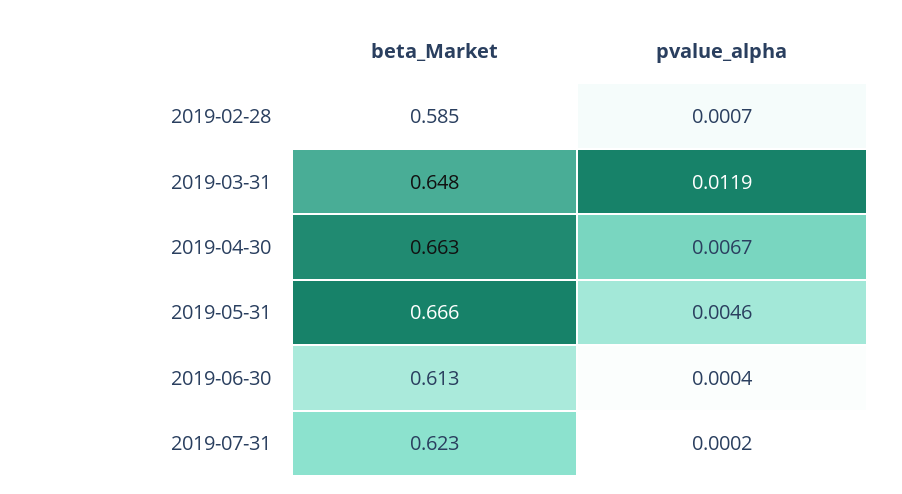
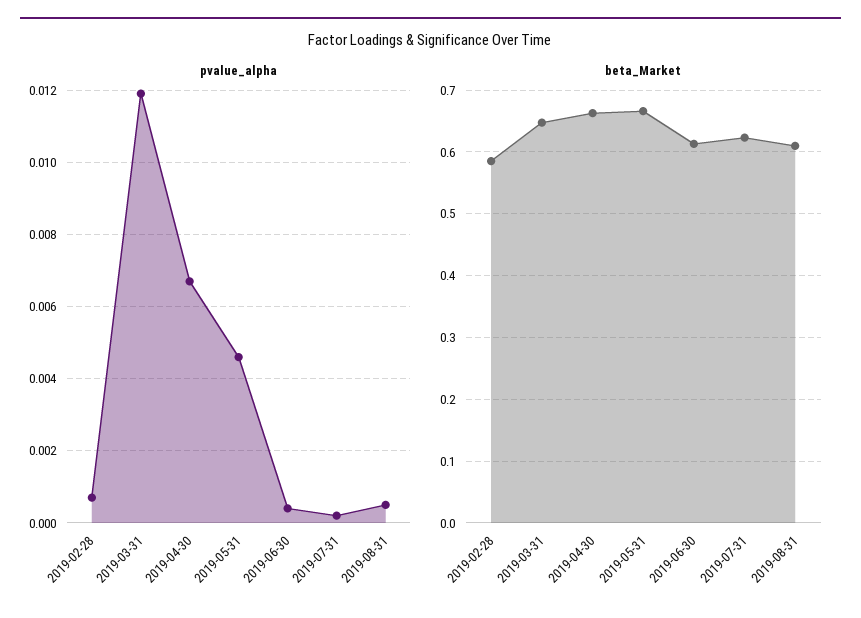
pvalue_alpha, 2019-08-31: none -> 0.0005
beta_Market, 2019-08-31: none -> 0.61

